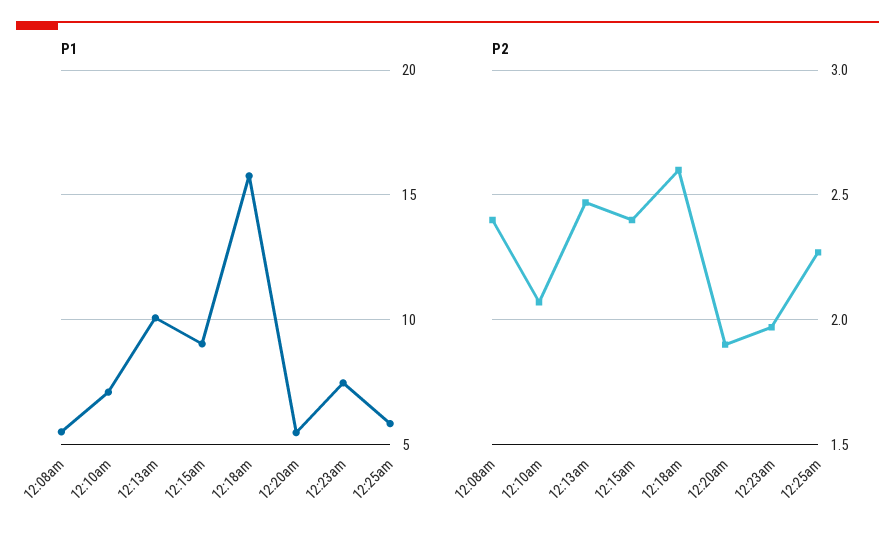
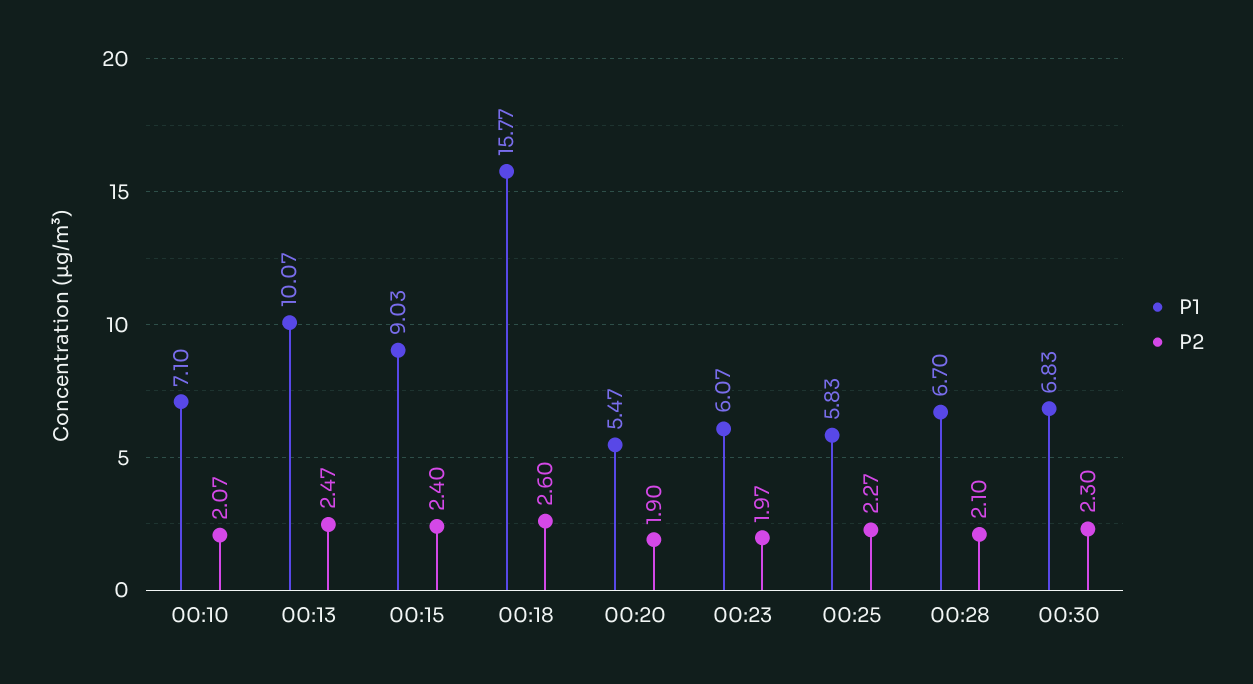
P1, 12:08am: 5.5 -> none
P1, 12:23am: 7.5 -> 6.07
P2, 12:08am: 2.4 -> none
P1, 00:28: none -> 6.7
P2, 00:28: none -> 2.1
P1, 00:30: none -> 6.83
P2, 00:30: none -> 2.3

